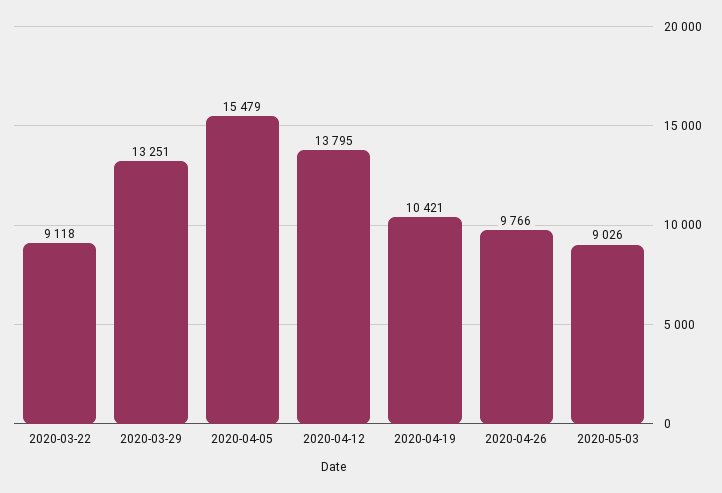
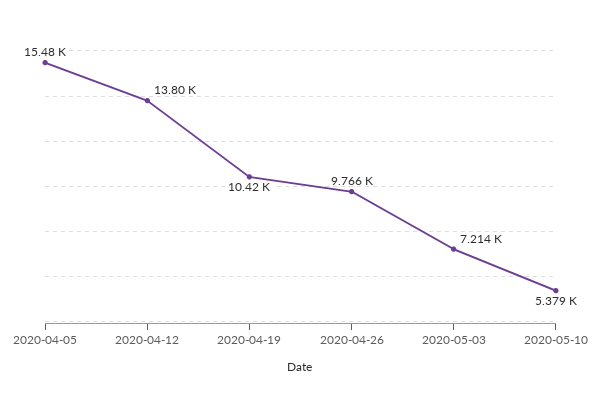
2020-03-22: 9118 -> none
2020-03-29: 13251 -> none
2020-05-03: 9026 -> 7214
2020-05-10: none -> 5379

